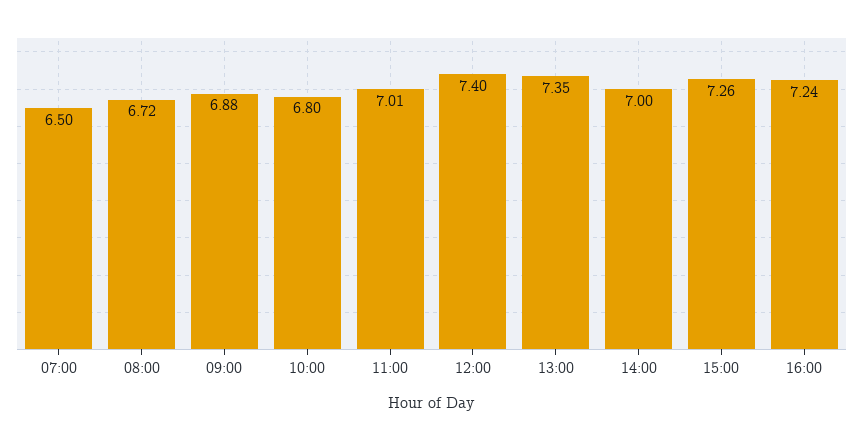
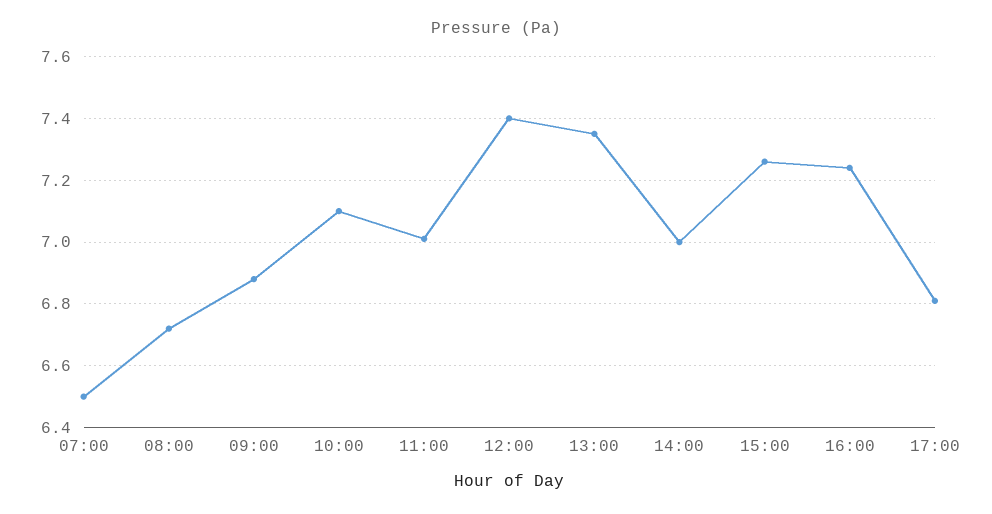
10:00: 6.8 -> 7.1
17:00: none -> 6.8

